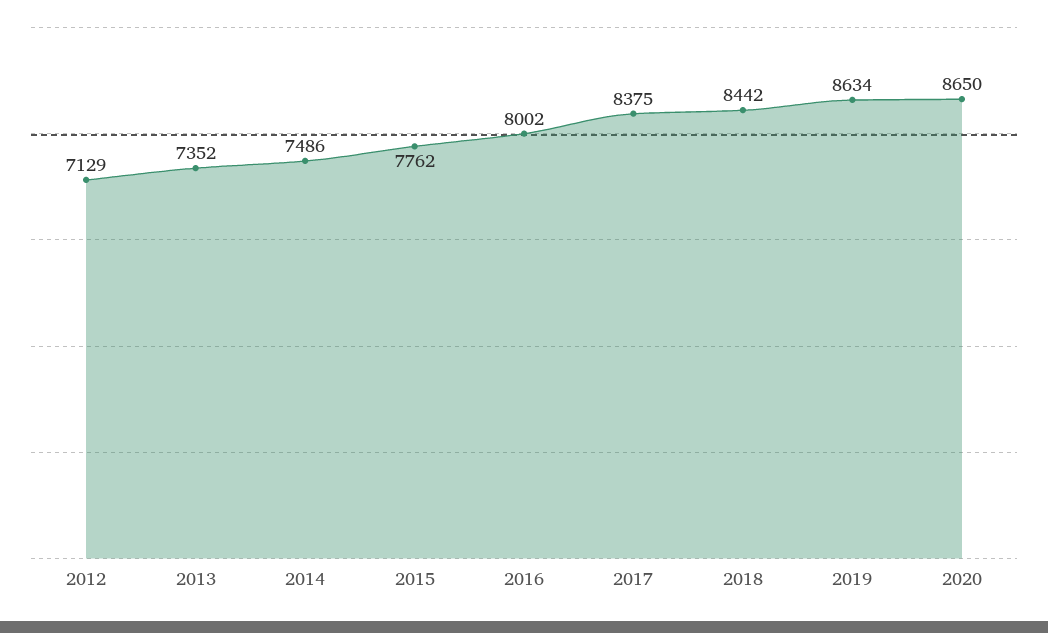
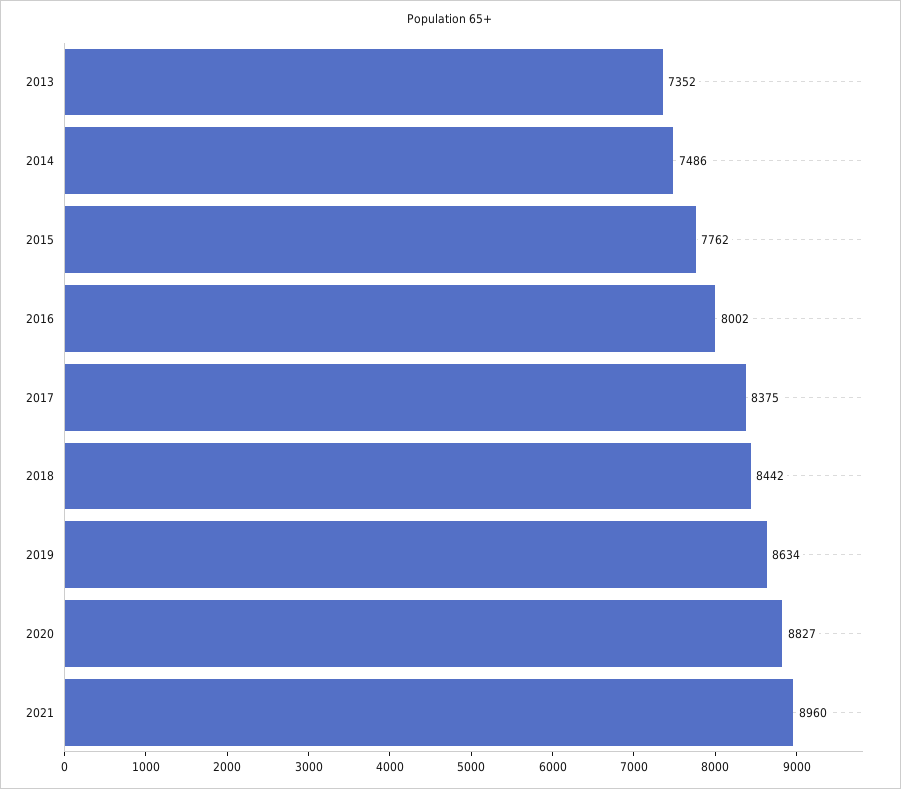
2012: 7129 -> none
2020: 8650 -> 8827
2021: none -> 8960

